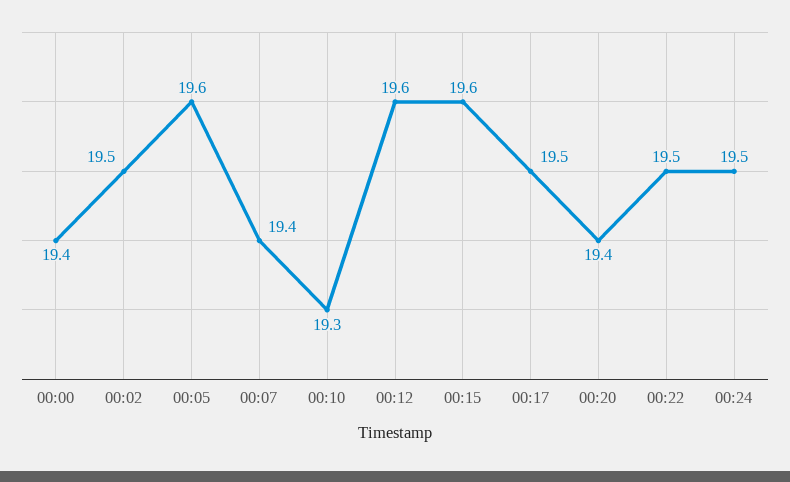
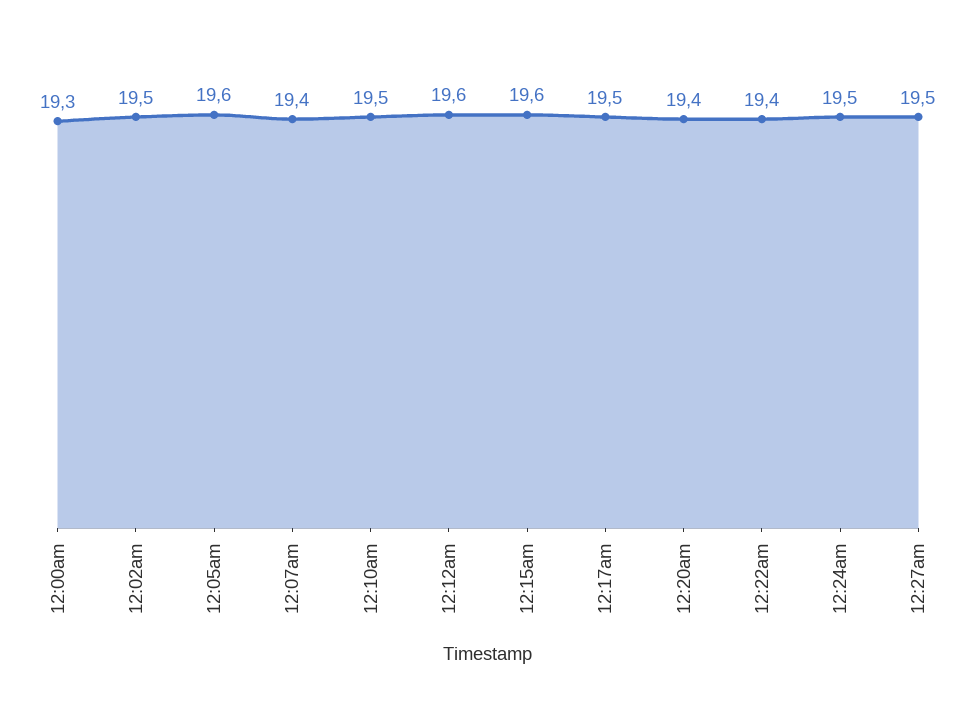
00:00: 19.4 -> 19.3
00:10: 19.3 -> 19.5
00:22: 19.5 -> 19.4
12:27am: none -> 19.5

